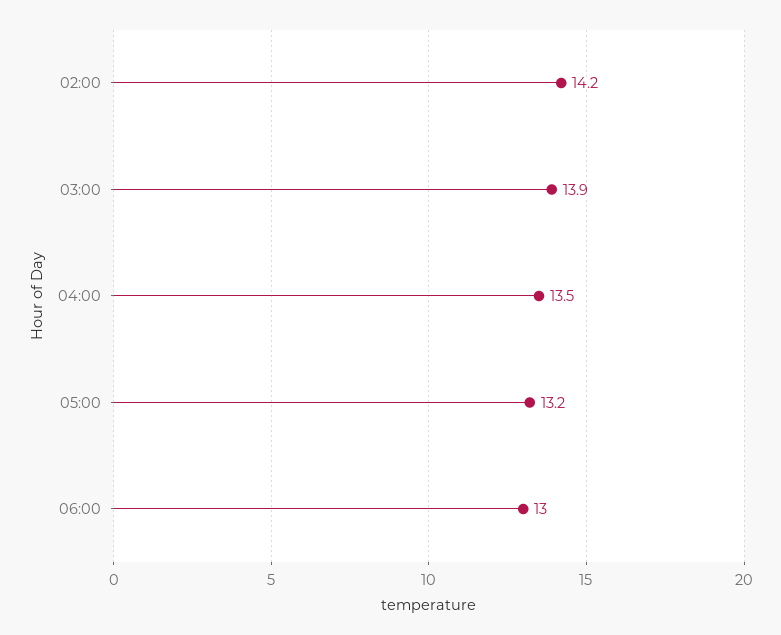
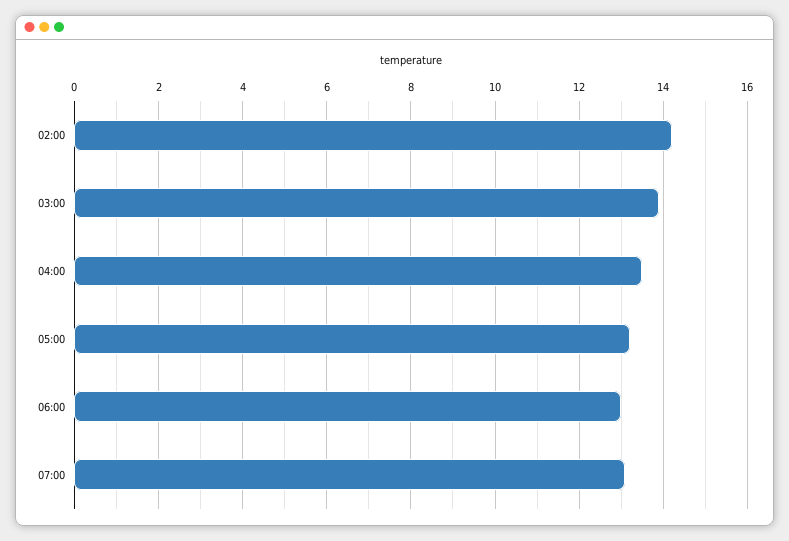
07:00: none -> 13

